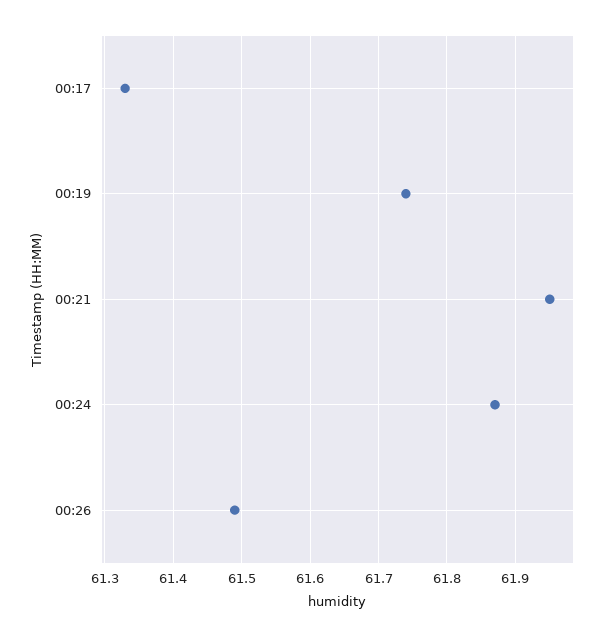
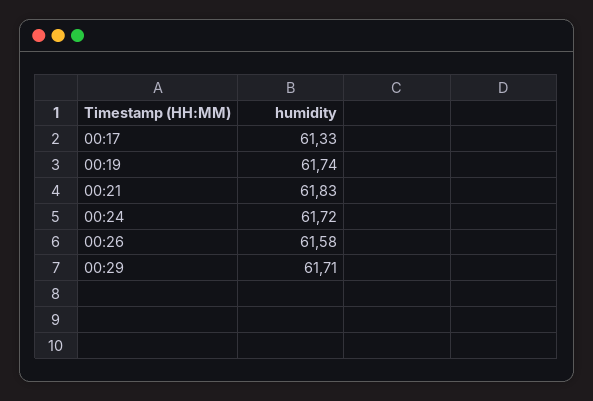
00:21: 61.95 -> 61.83
00:24: 61.87 -> 61.72
00:26: 61.49 -> 61.58
00:29: none -> 61.71

